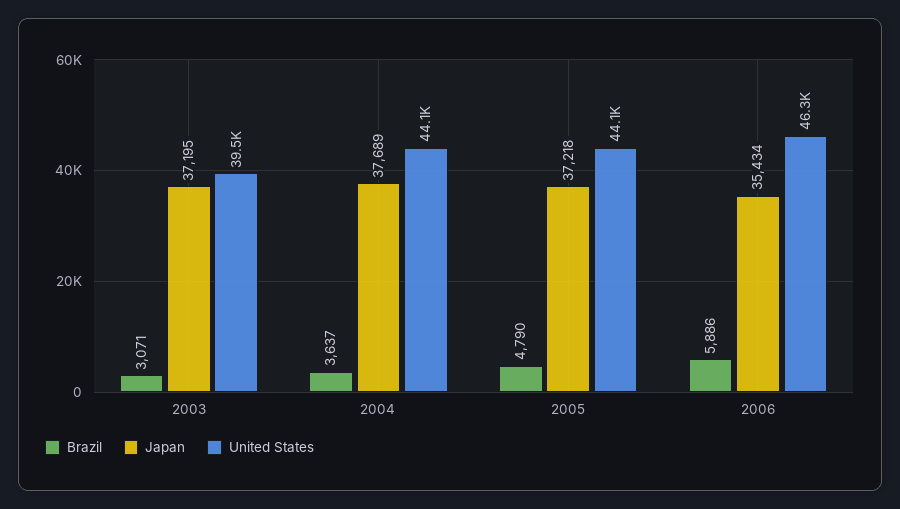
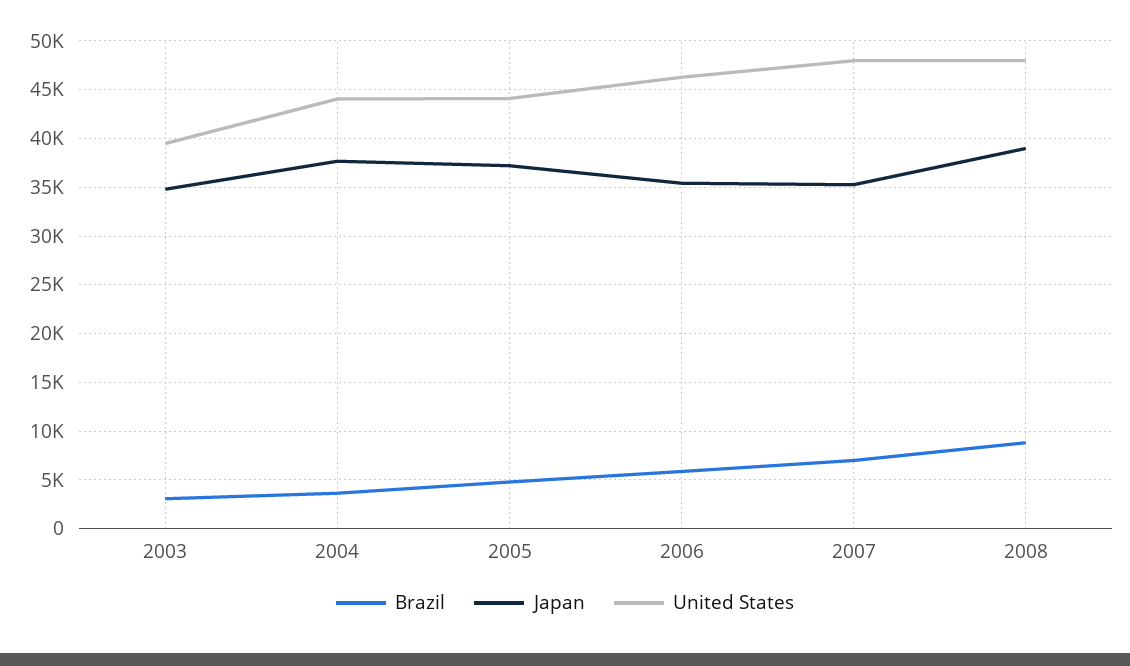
Japan, 2003: 37195 -> 35000
Brazil, 2007: none -> 7000
Japan, 2007: none -> 35000
United States, 2007: none -> 48000
Brazil, 2008: none -> 9000
Japan, 2008: none -> 39000
United States, 2008: none -> 48000

